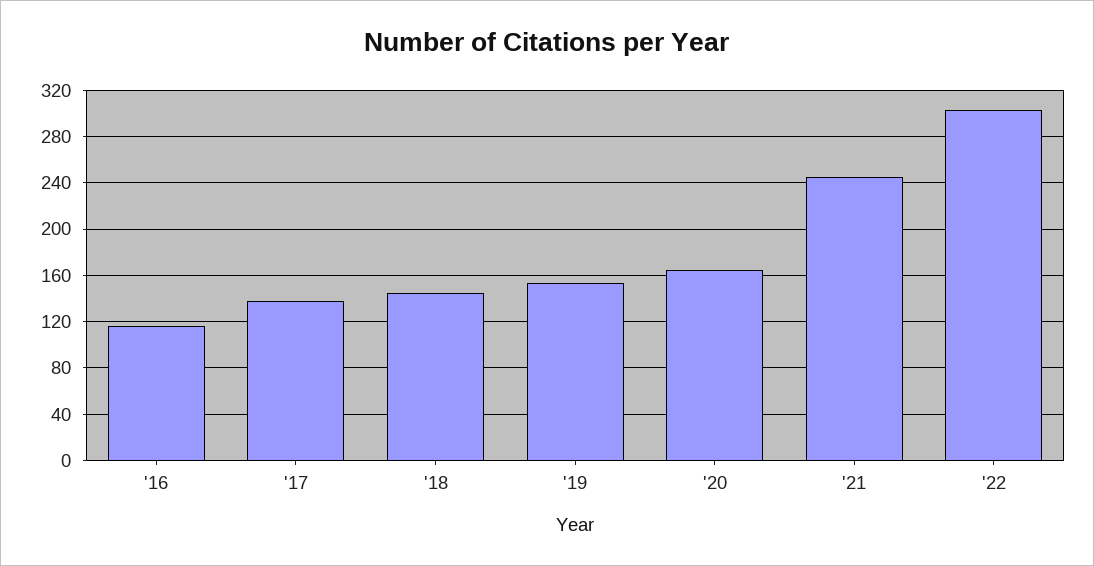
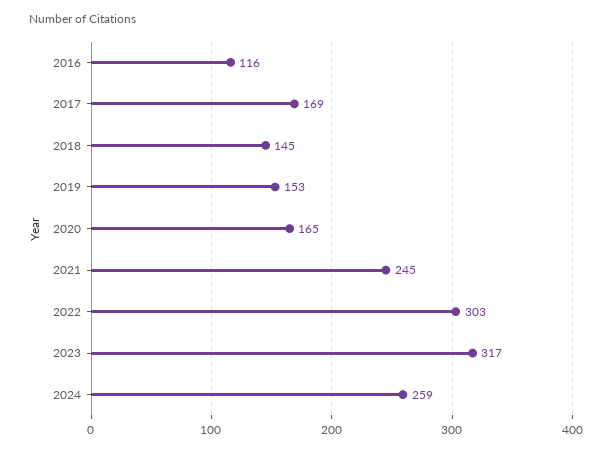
'17: 140 -> 169
2023: none -> 317
2024: none -> 259

